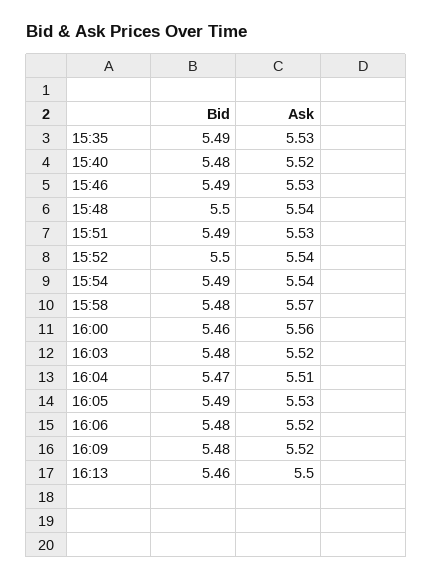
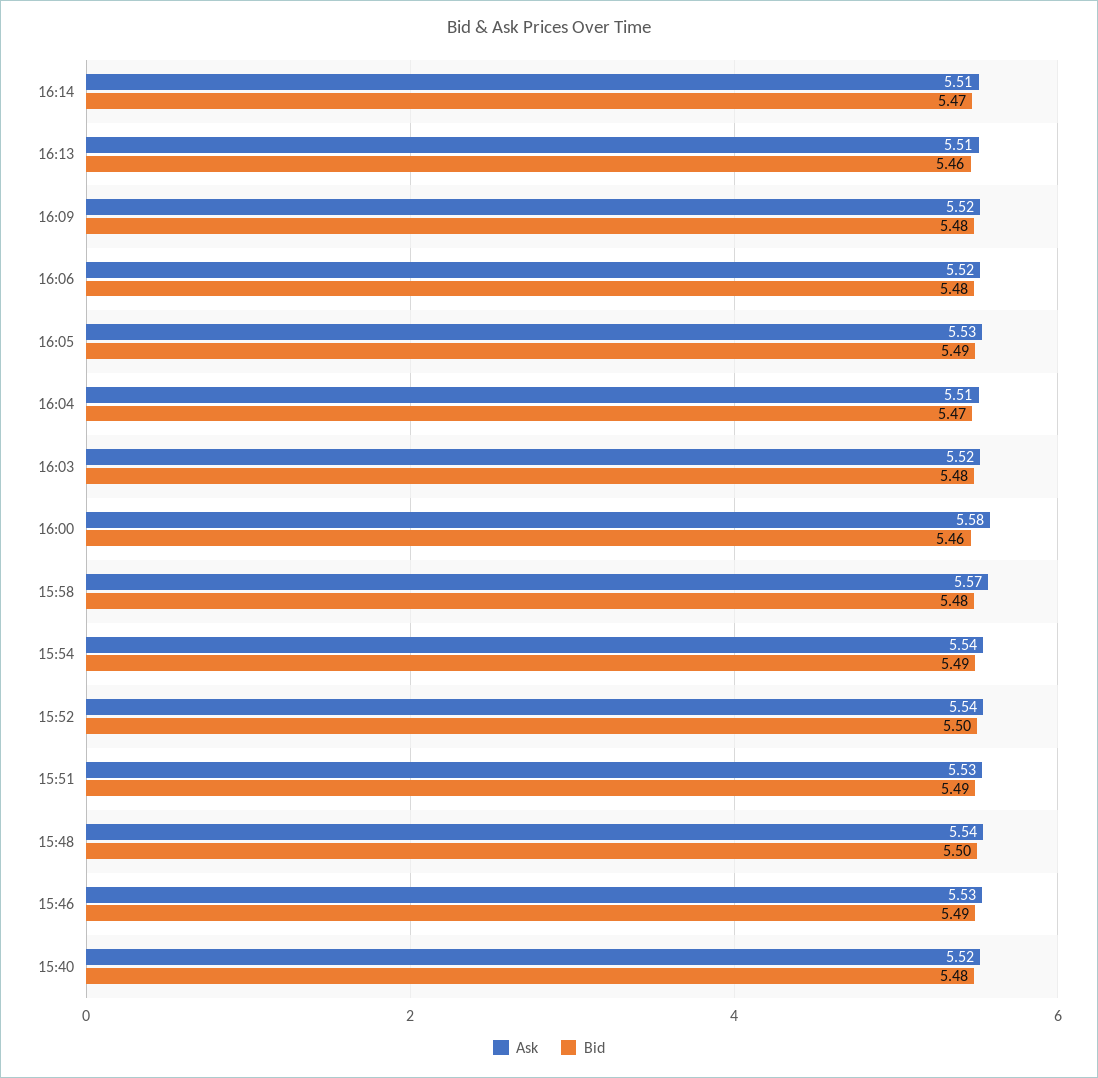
Bid, 15:35: 5.49 -> none
Ask, 15:35: 5.53 -> none
Ask, 16:00: 5.56 -> 5.58
Ask, 16:13: 5.5 -> 5.51
Ask, 16:14: none -> 5.51
Bid, 16:14: none -> 5.47

